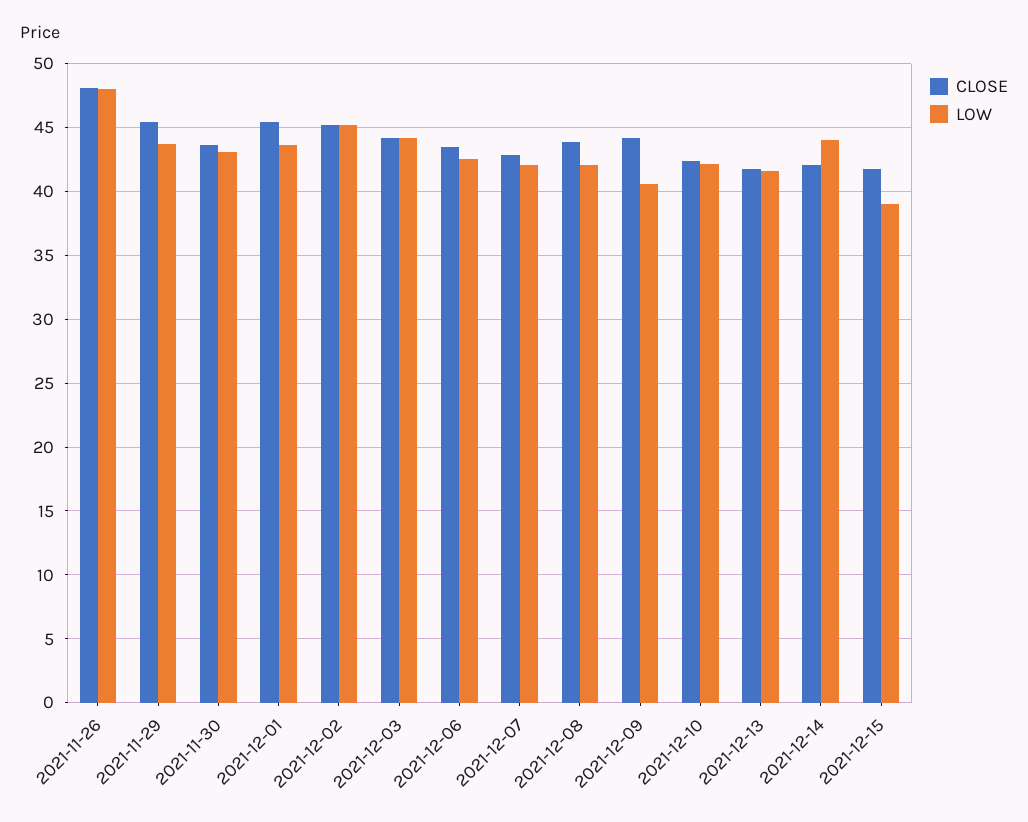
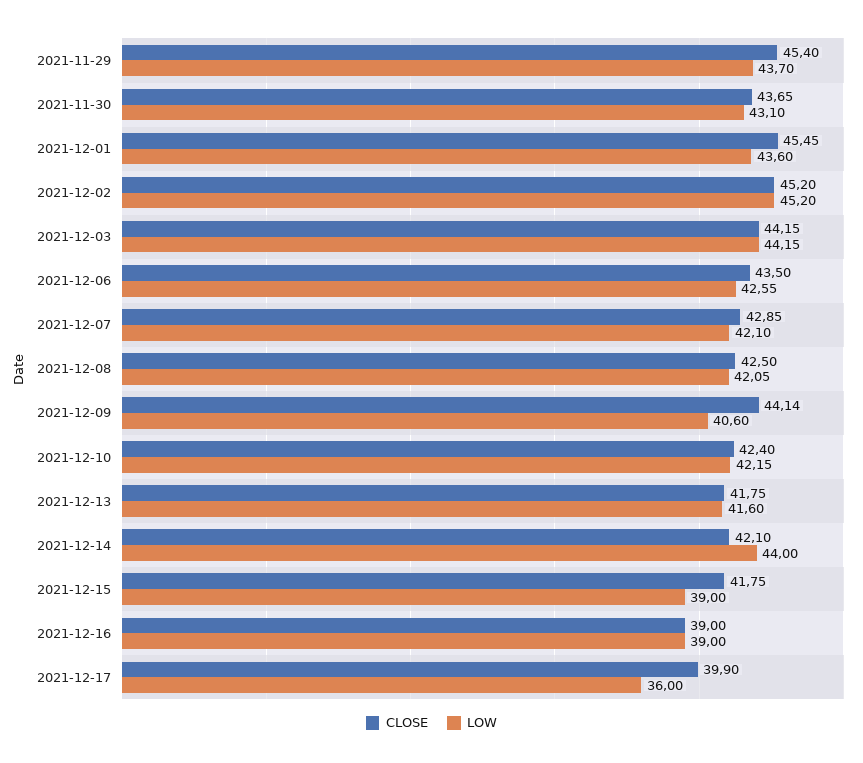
CLOSE, 2021-11-26: 48 -> none
LOW, 2021-11-26: 48 -> none
CLOSE, 2021-12-08: 44 -> 42.5
CLOSE, 2021-12-16: none -> 39
LOW, 2021-12-16: none -> 39
CLOSE, 2021-12-17: none -> 39.9
LOW, 2021-12-17: none -> 36

